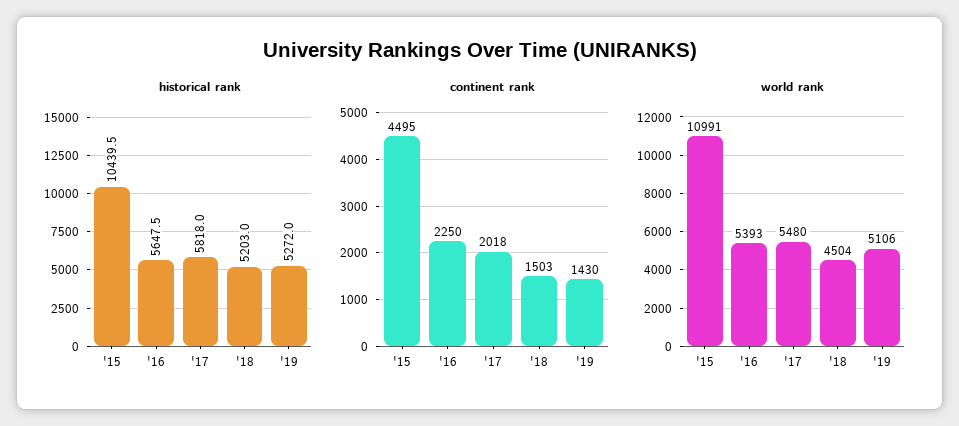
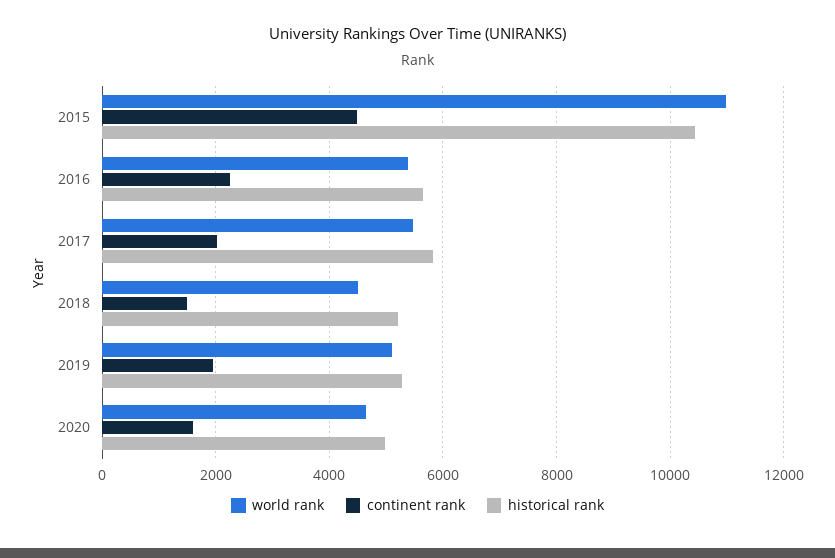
continent rank, '19: 1430 -> 2000
world rank, 2020: none -> 4600
continent rank, 2020: none -> 1600
historical rank, 2020: none -> 5000

